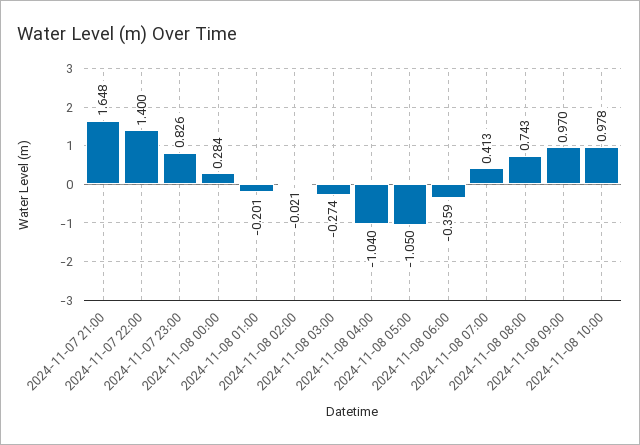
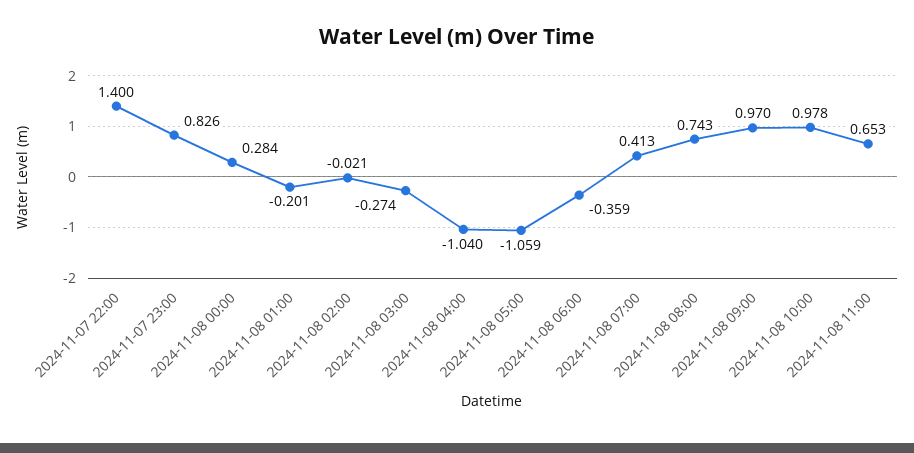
2024-11-07 21:00: 1.648 -> none
2024-11-08 05:00: -1.05 -> -1.059
2024-11-08 11:00: none -> 0.653

